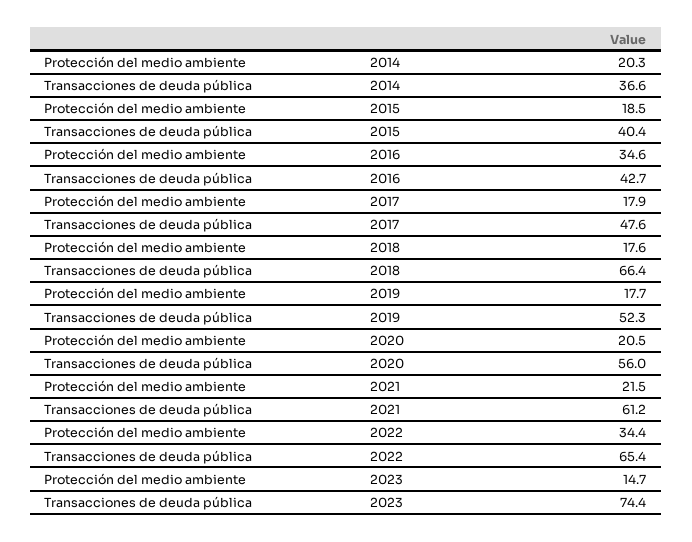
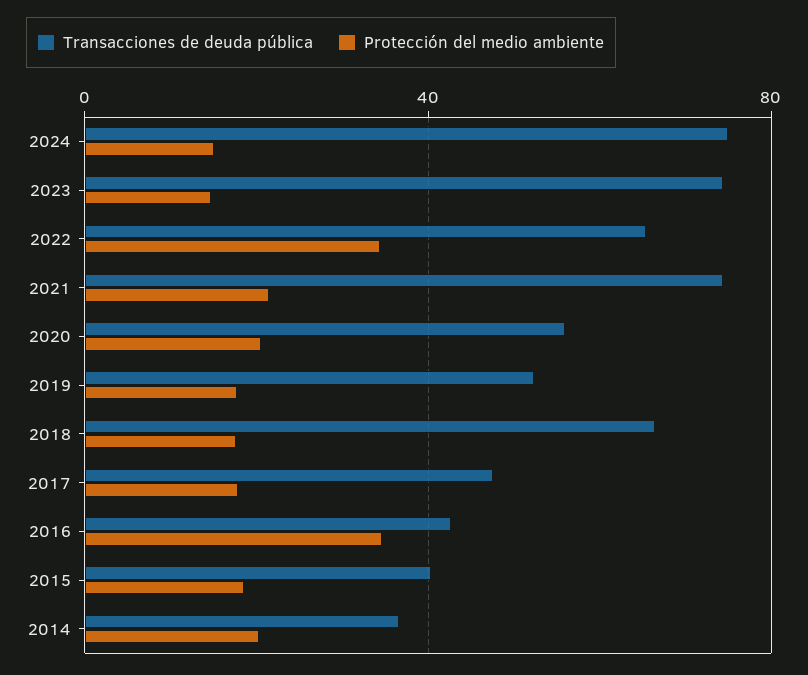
Transacciones de deuda pública, 2021: 61.2 -> 75
Transacciones de deuda pública, 2024: none -> 75
Protección del medio ambiente, 2024: none -> 15

